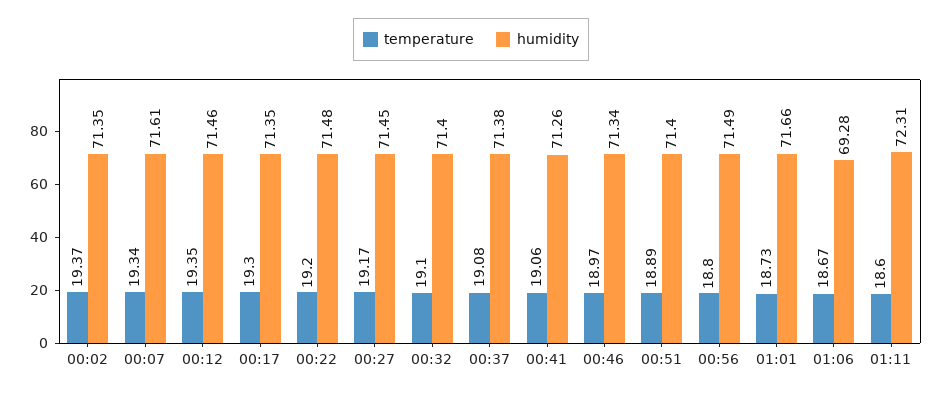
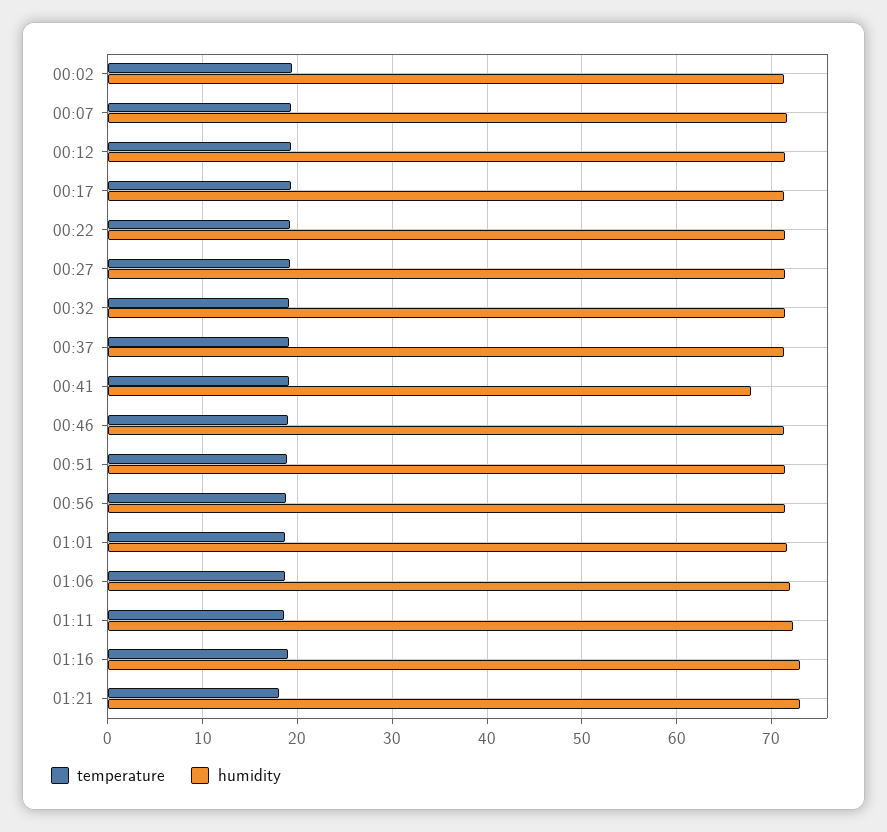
humidity, 00:41: 71.26 -> 68
humidity, 01:06: 69.28 -> 72
temperature, 01:16: none -> 19
humidity, 01:16: none -> 73
temperature, 01:21: none -> 18
humidity, 01:21: none -> 73

